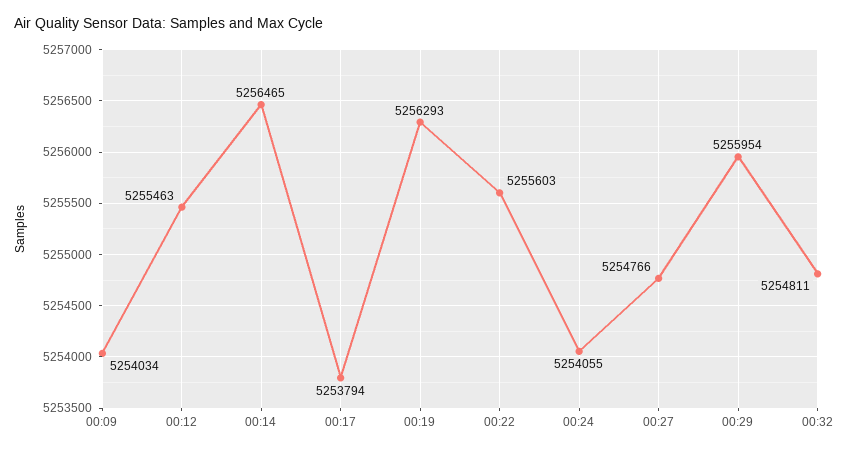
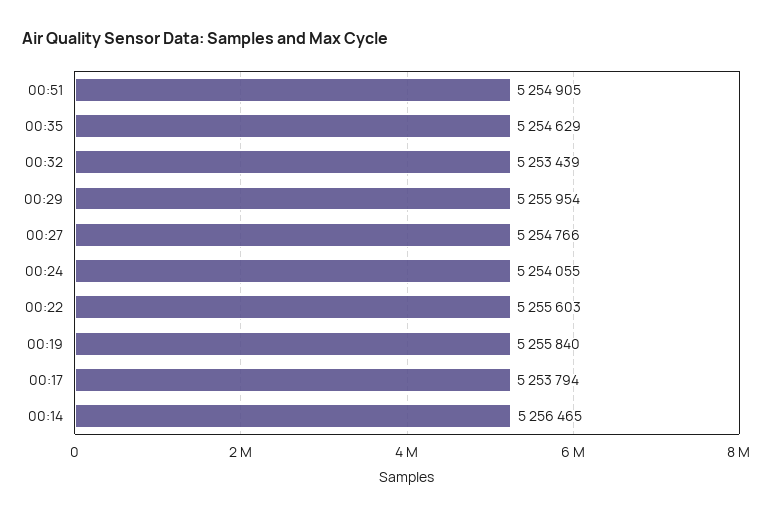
00:09: 5254034 -> none
00:12: 5255463 -> none
00:19: 5256293 -> 5255840
00:32: 5254811 -> 5253439
00:51: none -> 5254905
00:35: none -> 5254629

